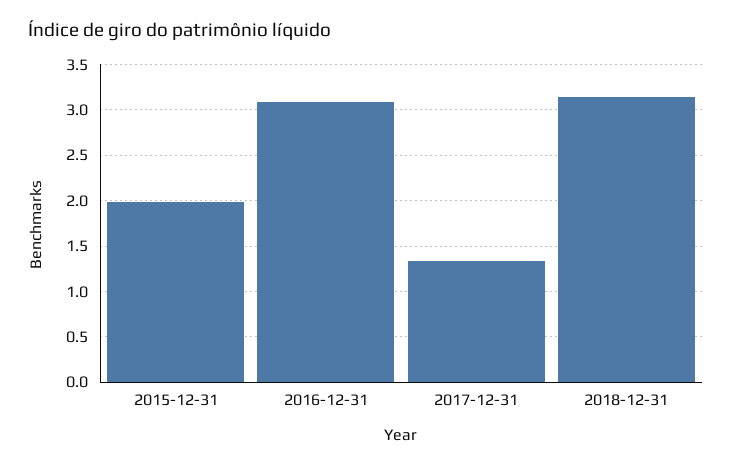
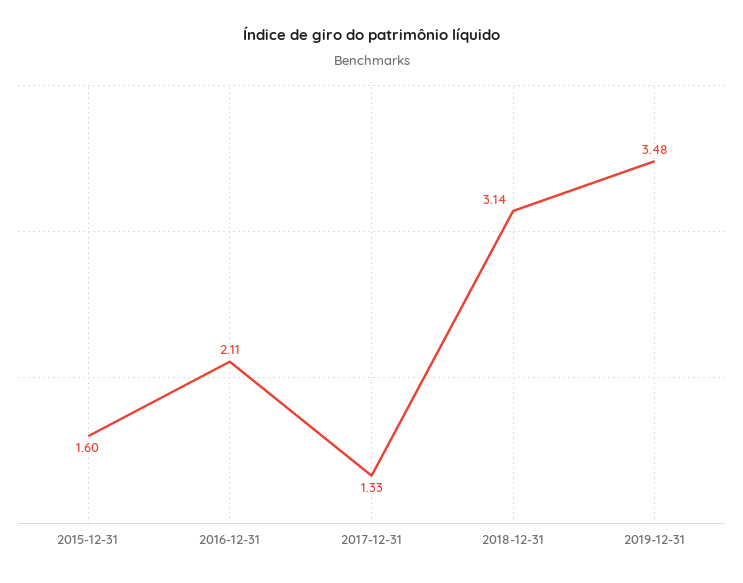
2015-12-31: 2 -> 1.6
2016-12-31: 3.1 -> 2.11
2019-12-31: none -> 3.48

